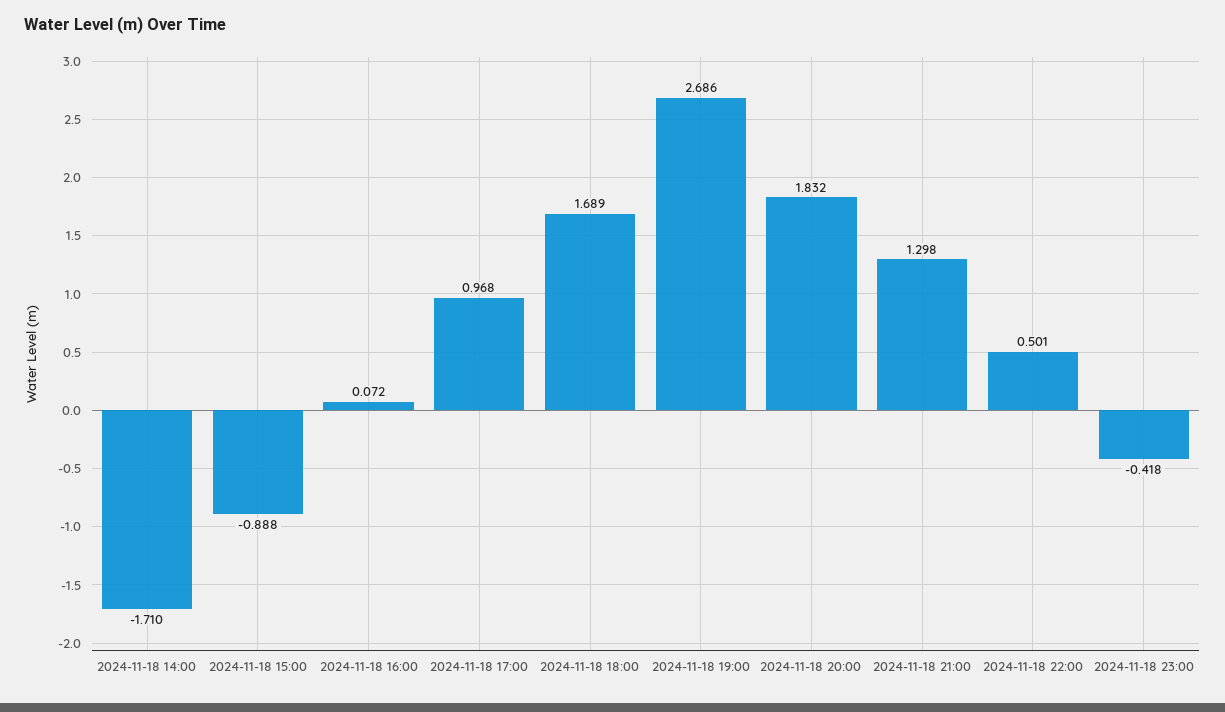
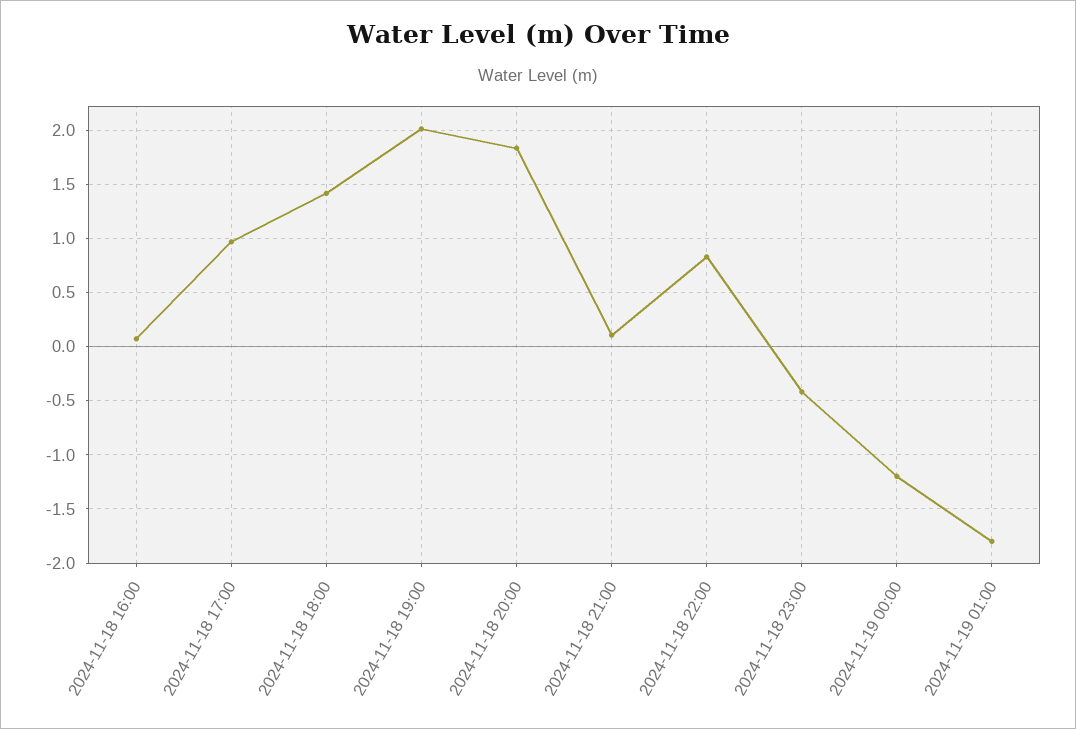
2024-11-18 14:00: -1.71 -> none
2024-11-18 15:00: -0.888 -> none
2024-11-18 18:00: 1.689 -> 1.4
2024-11-18 19:00: 2.686 -> 2
2024-11-18 21:00: 1.298 -> 0.1
2024-11-18 22:00: 0.501 -> 0.8
2024-11-19 00:00: none -> -1.2
2024-11-19 01:00: none -> -1.8

